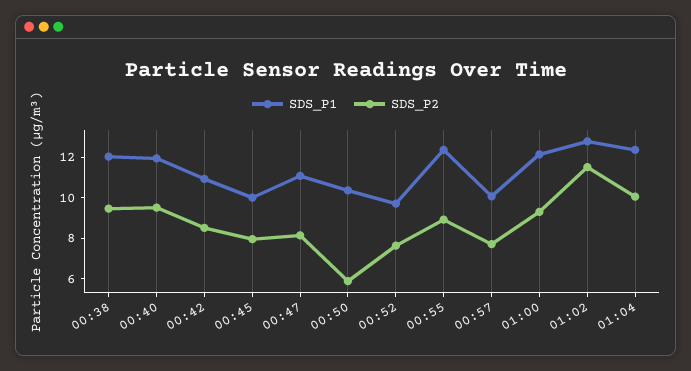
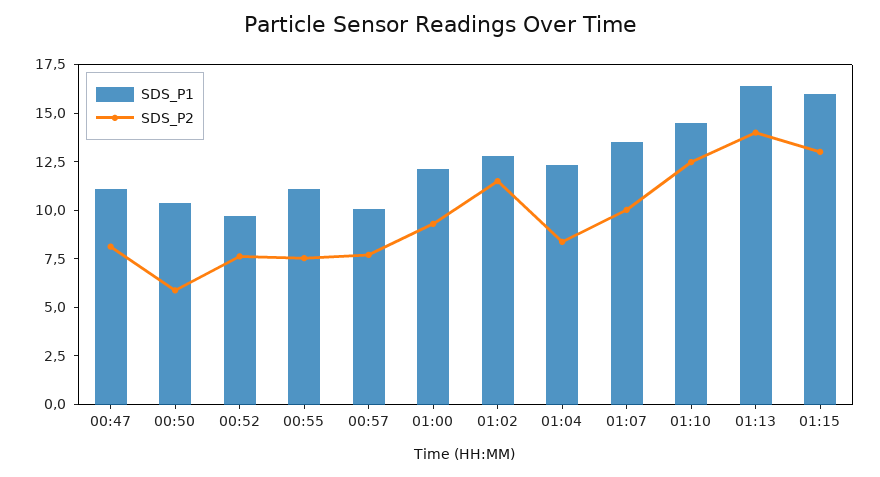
SDS_P1, 00:38: 12 -> none
SDS_P2, 00:38: 9.5 -> none
SDS_P1, 00:40: 12 -> none
SDS_P2, 00:40: 9.5 -> none
SDS_P1, 00:42: 11 -> none
SDS_P2, 00:42: 8.5 -> none
SDS_P1, 00:45: 10 -> none
SDS_P2, 00:45: 8 -> none
SDS_P1, 00:55: 12.5 -> 11
SDS_P2, 00:55: 9 -> 7.5
SDS_P2, 01:04: 10 -> 8.5
SDS_P1, 01:07: none -> 13.5
SDS_P2, 01:07: none -> 10
SDS_P1, 01:10: none -> 14.5
SDS_P2, 01:10: none -> 12.5
SDS_P1, 01:13: none -> 16.5
SDS_P2, 01:13: none -> 14
SDS_P1, 01:15: none -> 16
SDS_P2, 01:15: none -> 13

